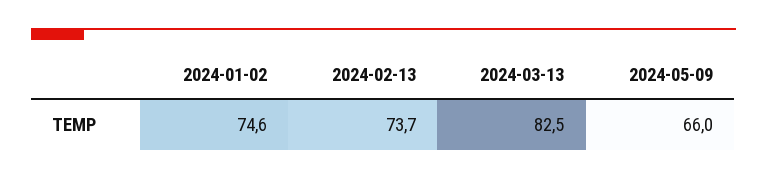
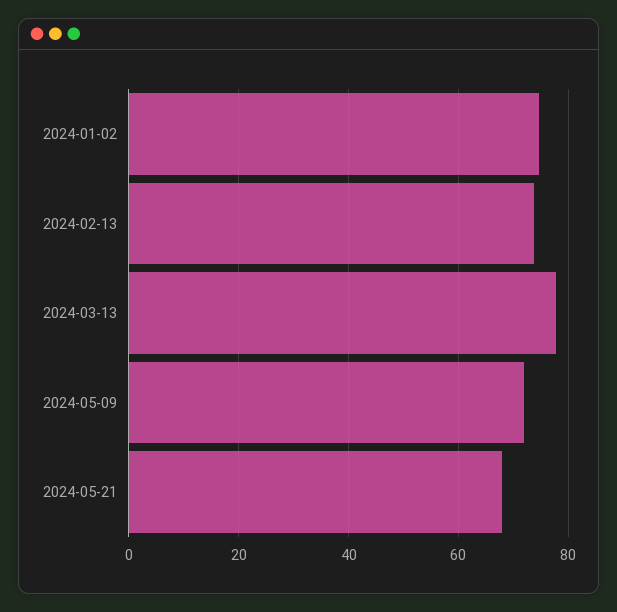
2024-03-13: 82.5 -> 78
2024-05-09: 66 -> 72
2024-05-21: none -> 68

